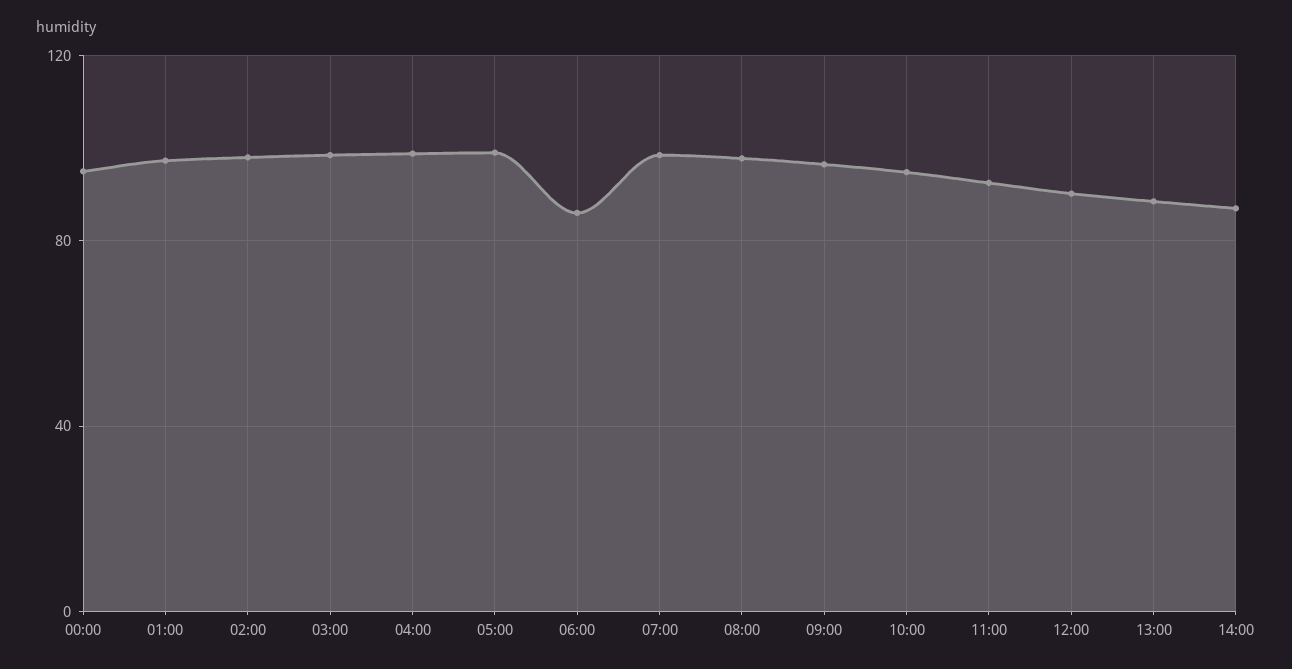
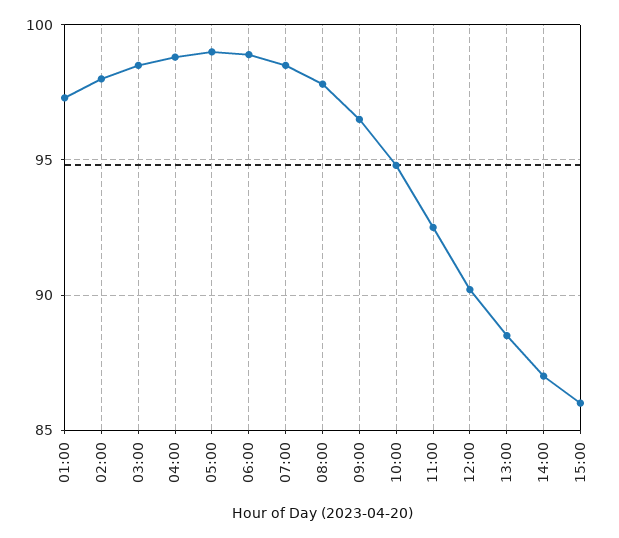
00:00: 95 -> none
06:00: 85 -> 99
15:00: none -> 86

